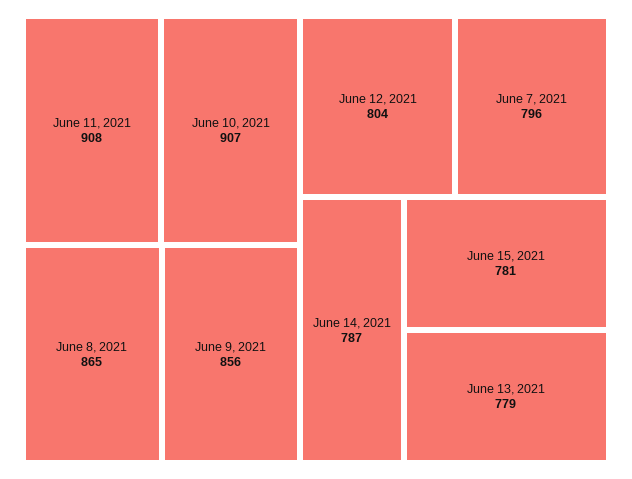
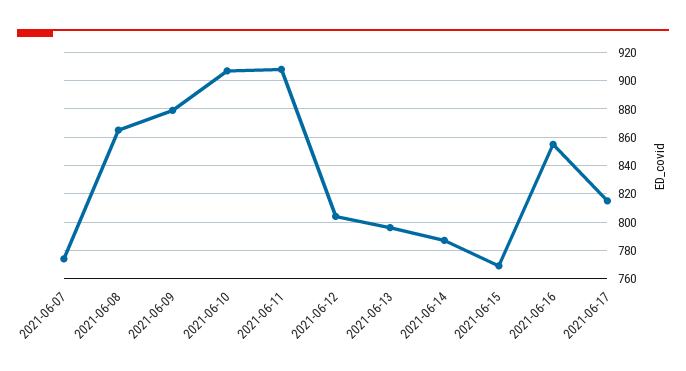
June 9, 2021: 856 -> 880
June 7, 2021: 796 -> 775
June 15, 2021: 781 -> 770
June 13, 2021: 779 -> 795
2021-06-16: none -> 855
2021-06-17: none -> 815

